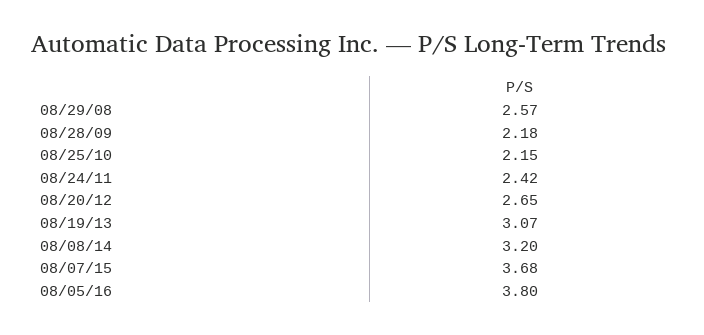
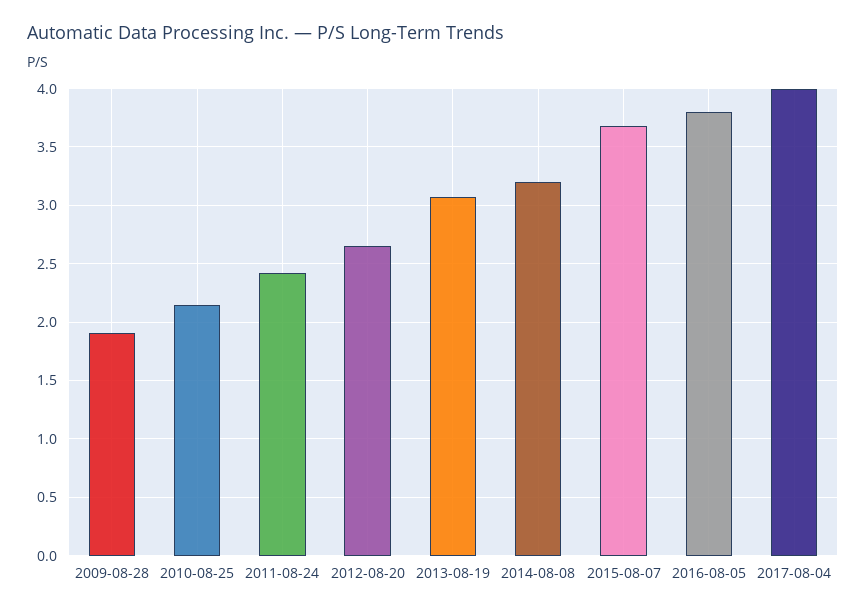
08/29/08: 2.57 -> none
08/28/09: 2.18 -> 1.9
2017-08-04: none -> 4

